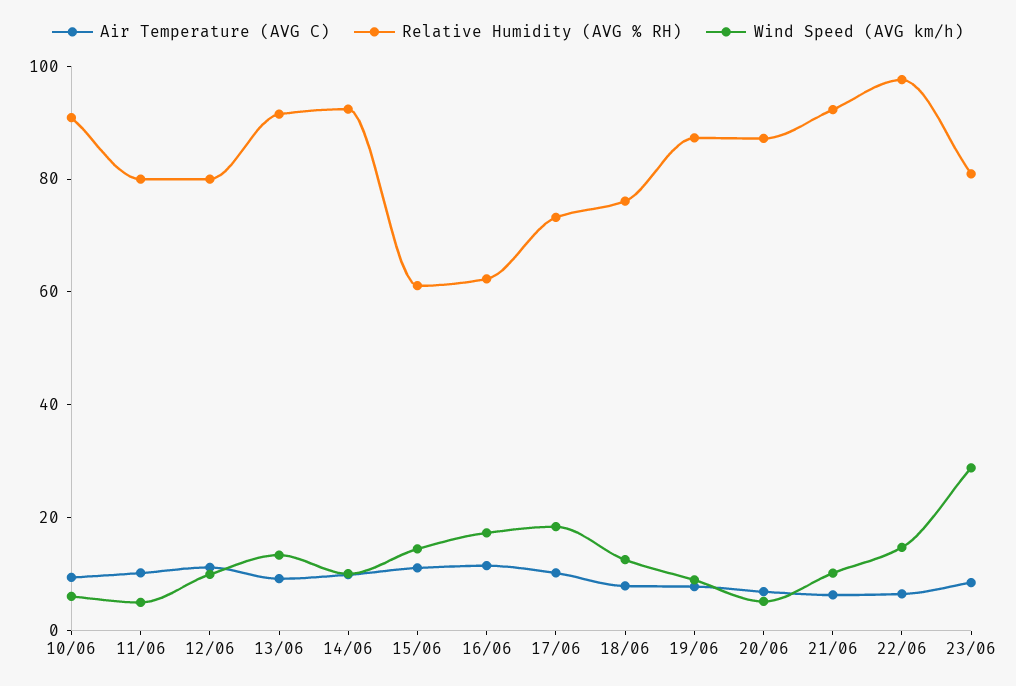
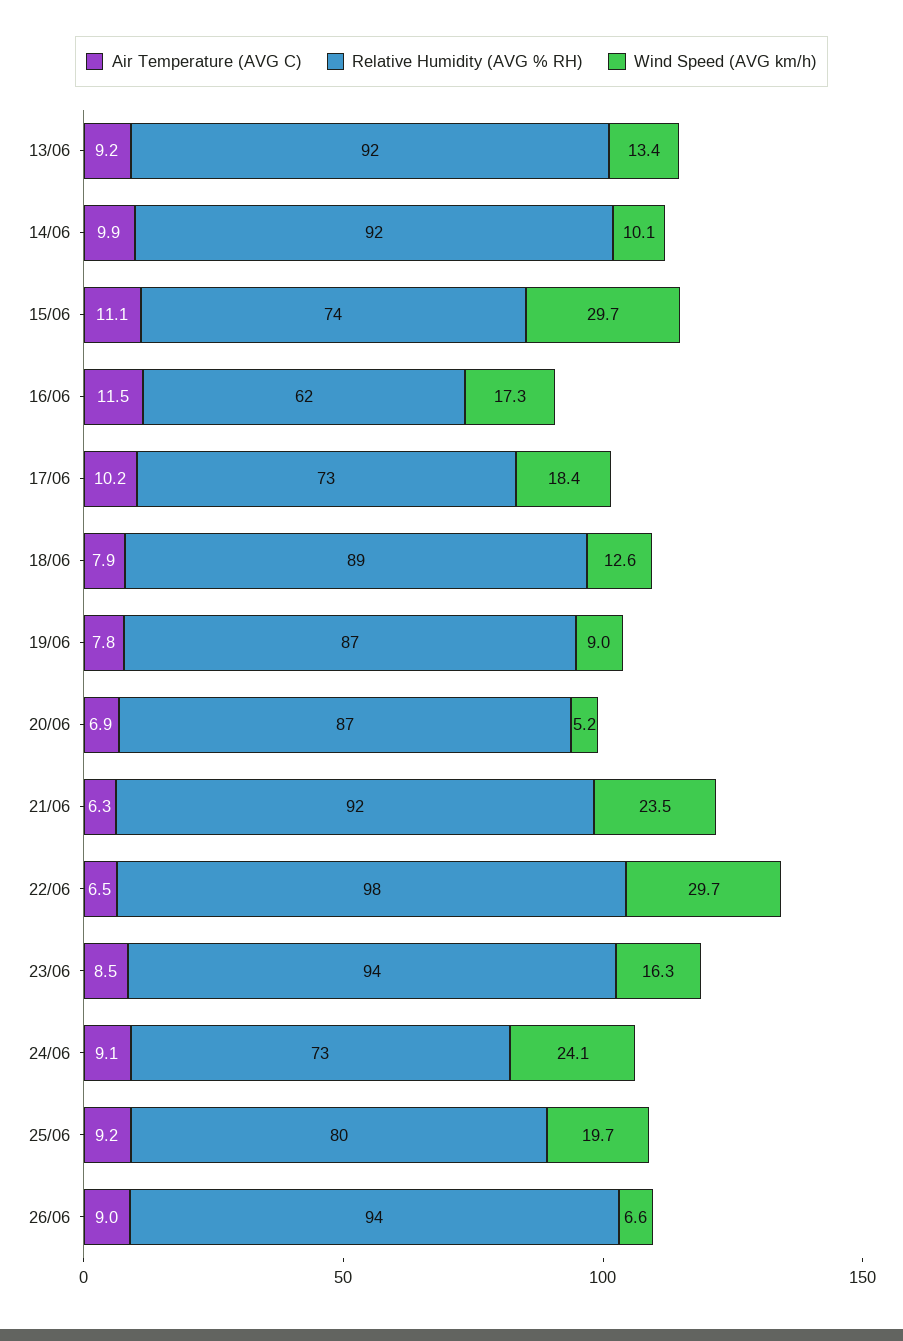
Air Temperature (AVG C), 10/06: 10 -> none
Relative Humidity (AVG % RH), 10/06: 90 -> none
Wind Speed (AVG km/h), 10/06: 5 -> none
Air Temperature (AVG C), 11/06: 10 -> none
Relative Humidity (AVG % RH), 11/06: 80 -> none
Wind Speed (AVG km/h), 11/06: 5 -> none
Air Temperature (AVG C), 12/06: 10 -> none
Relative Humidity (AVG % RH), 12/06: 80 -> none
Wind Speed (AVG km/h), 12/06: 10 -> none
Relative Humidity (AVG % RH), 15/06: 60 -> 74
Wind Speed (AVG km/h), 15/06: 15 -> 29.7
Relative Humidity (AVG % RH), 18/06: 75 -> 89
Wind Speed (AVG km/h), 21/06: 10 -> 23.5
Wind Speed (AVG km/h), 22/06: 15 -> 29.7
Relative Humidity (AVG % RH), 23/06: 80 -> 94
Wind Speed (AVG km/h), 23/06: 30 -> 16.3
Air Temperature (AVG C), 24/06: none -> 9.1
Relative Humidity (AVG % RH), 24/06: none -> 73
Wind Speed (AVG km/h), 24/06: none -> 24.1
Air Temperature (AVG C), 25/06: none -> 9.2
Relative Humidity (AVG % RH), 25/06: none -> 80
Wind Speed (AVG km/h), 25/06: none -> 19.7
Air Temperature (AVG C), 26/06: none -> 9
Relative Humidity (AVG % RH), 26/06: none -> 94
Wind Speed (AVG km/h), 26/06: none -> 6.6

